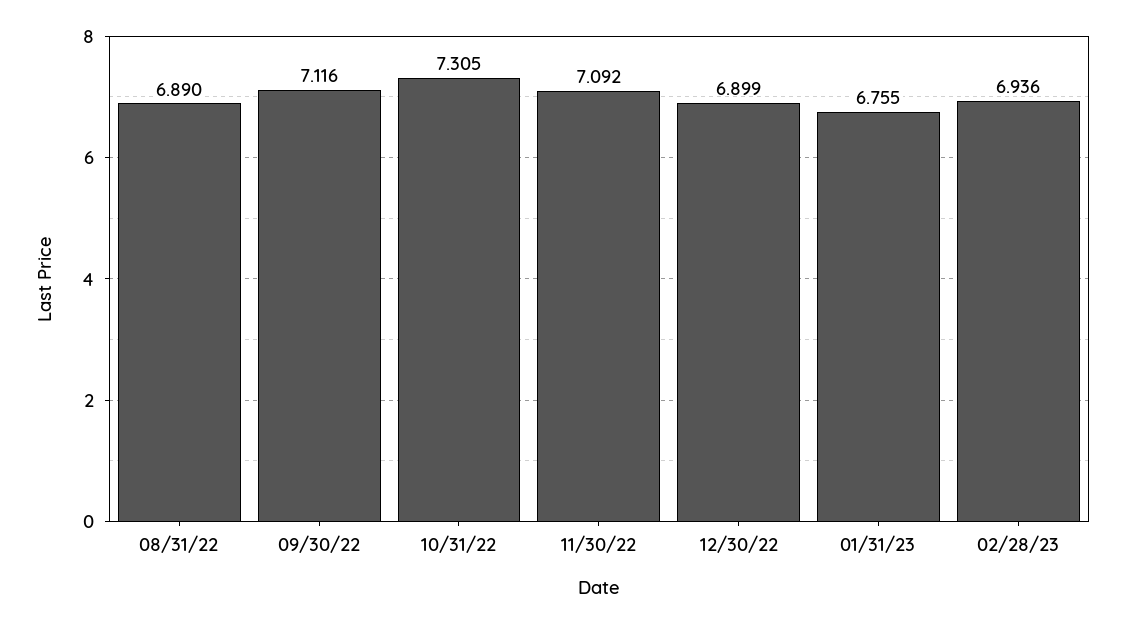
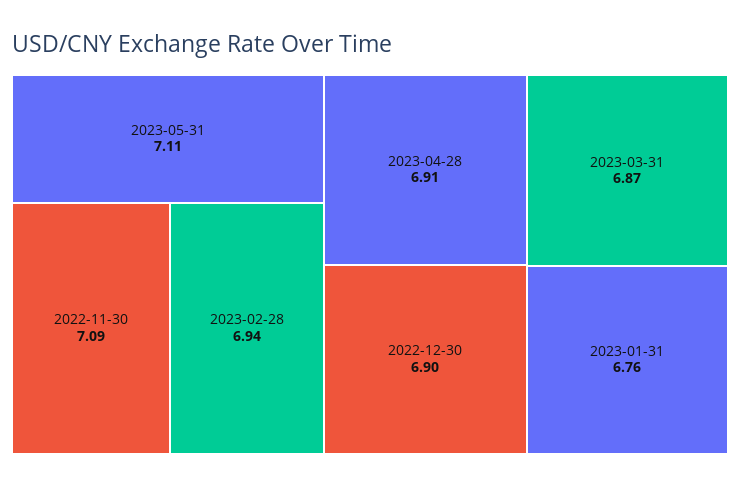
08/31/22: 6.89 -> none
09/30/22: 7.116 -> none
10/31/22: 7.305 -> none
2023-05-31: none -> 7.11
2023-04-28: none -> 6.91
2023-03-31: none -> 6.87

